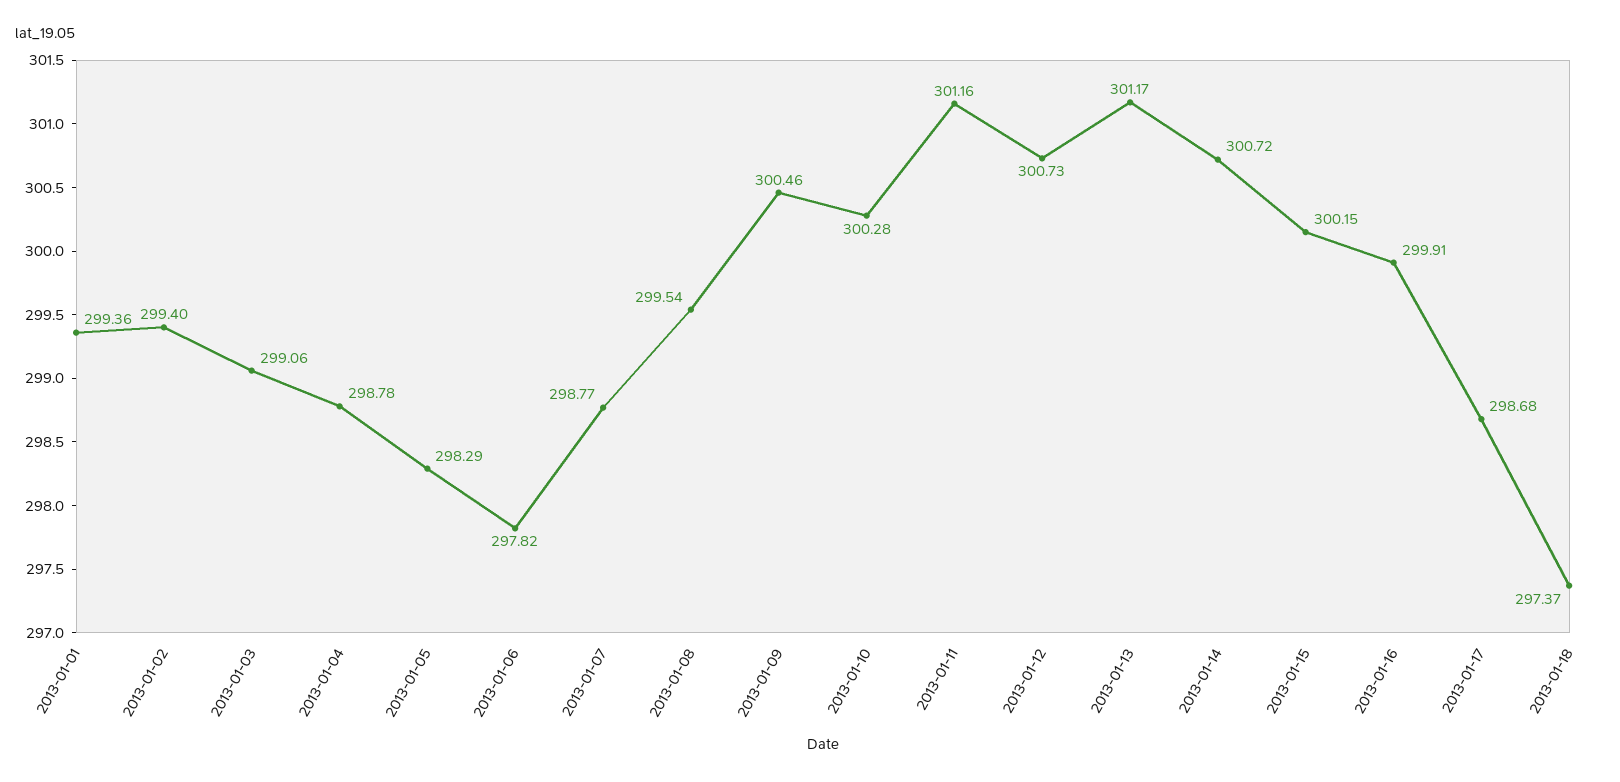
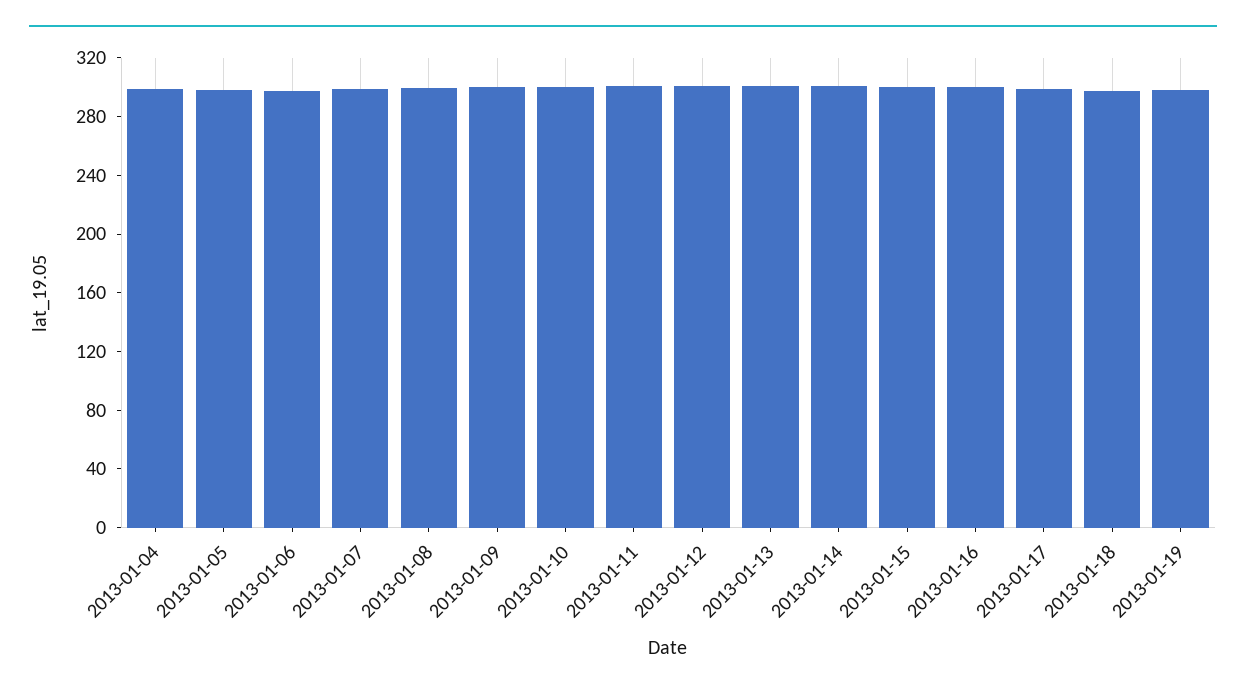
2013-01-01: 299.36 -> none
2013-01-02: 299.4 -> none
2013-01-03: 299.06 -> none
2013-01-19: none -> 300

